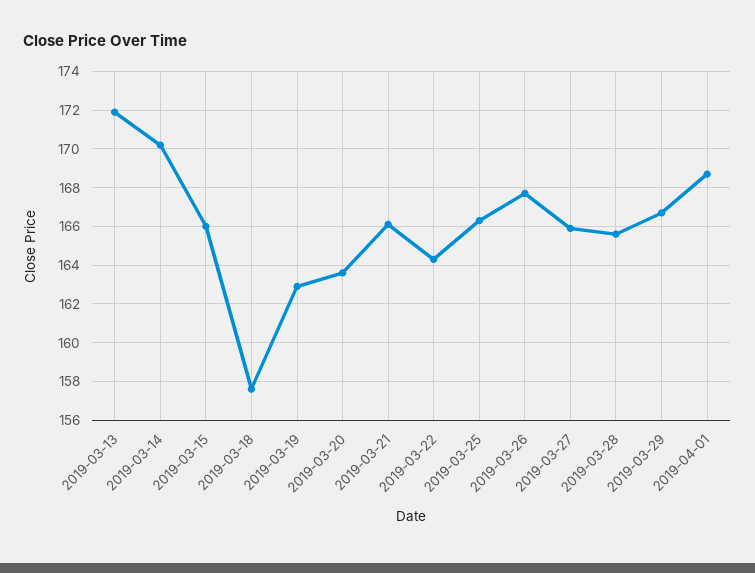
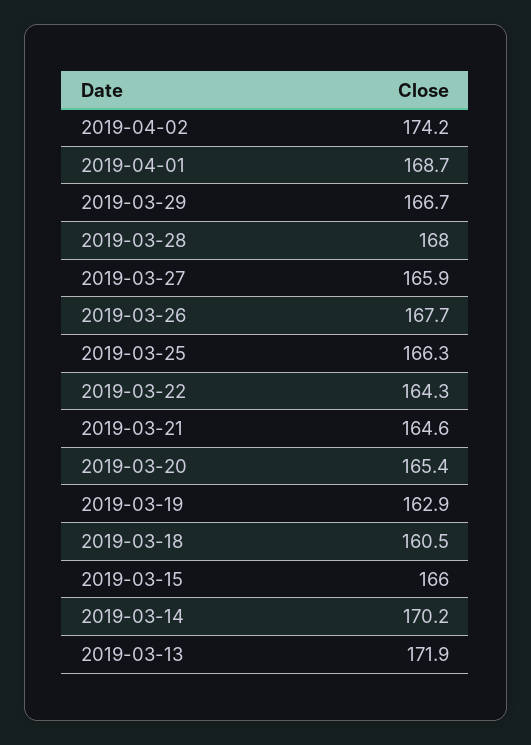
2019-03-18: 157.5 -> 160.5
2019-03-20: 163.5 -> 165.4
2019-03-21: 166 -> 164.6
2019-03-28: 165.5 -> 168
2019-04-02: none -> 174.2

